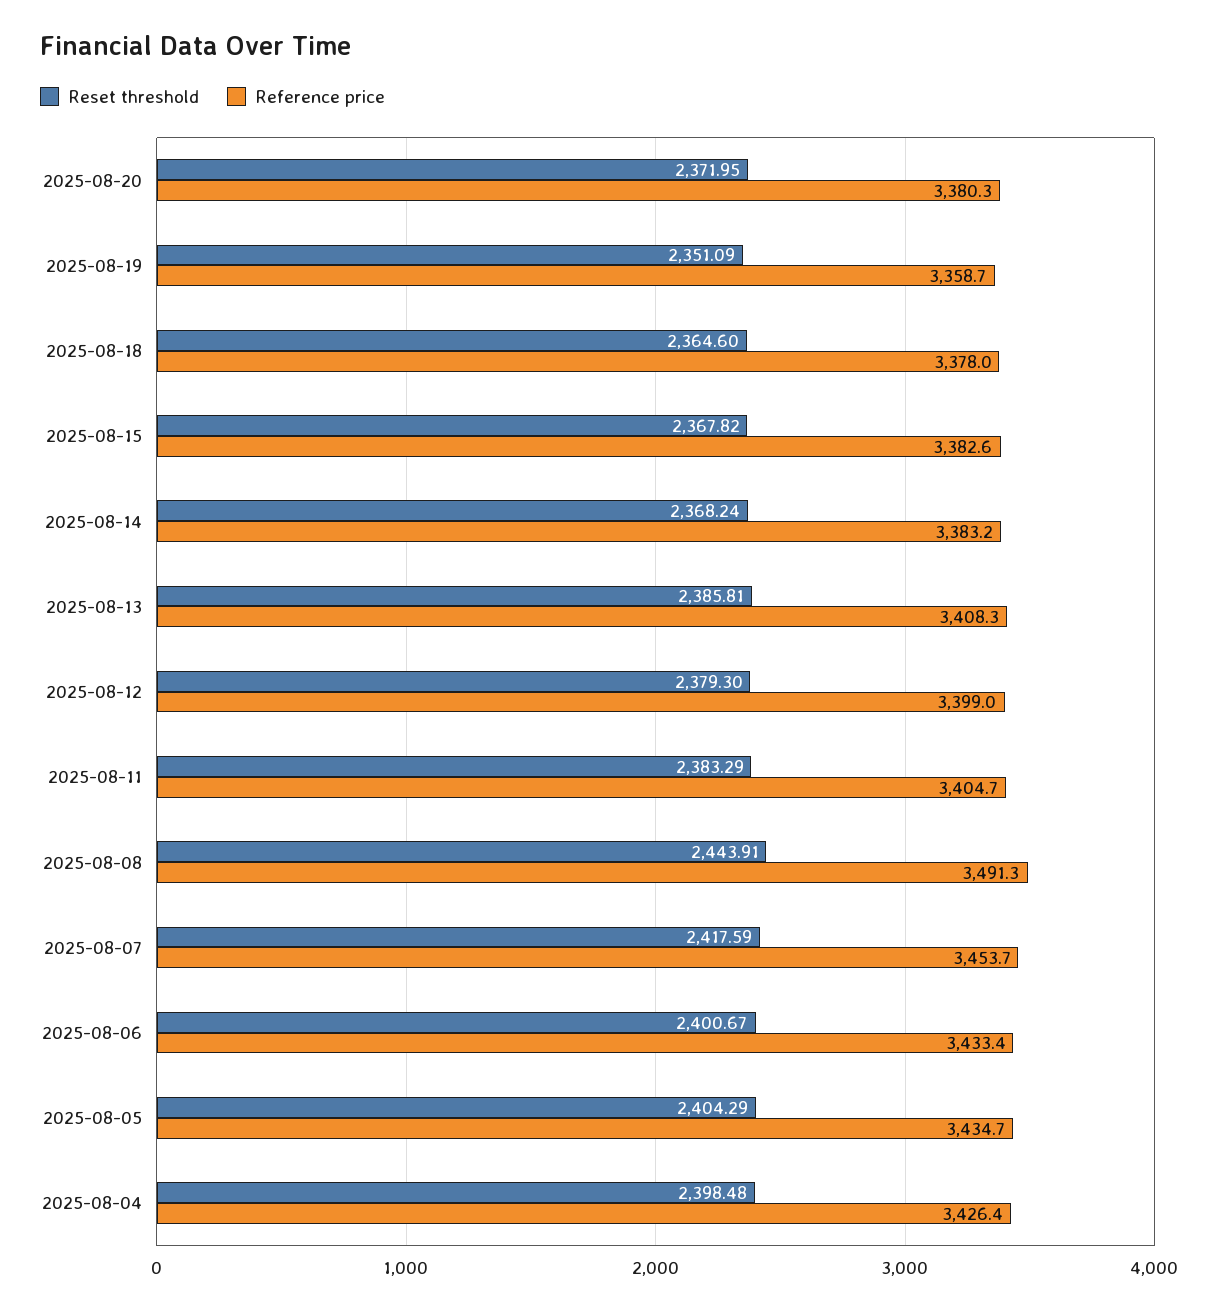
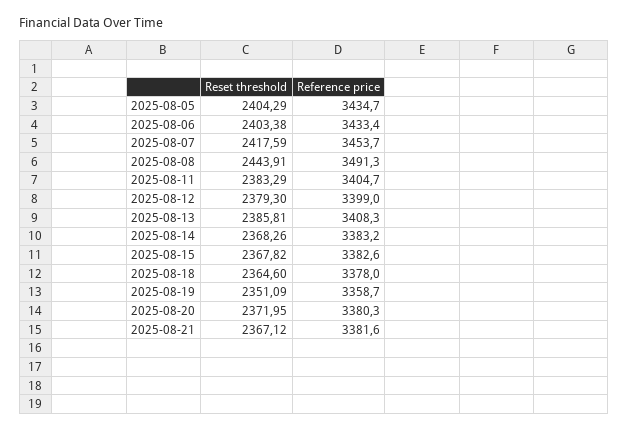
Reset threshold, 2025-08-14: 2368.24 -> 2368.26
Reset threshold, 2025-08-06: 2400.67 -> 2403.38
Reset threshold, 2025-08-04: 2398.48 -> none
Reference price, 2025-08-04: 3426.4 -> none
Reset threshold, 2025-08-21: none -> 2367.12
Reference price, 2025-08-21: none -> 3381.6

